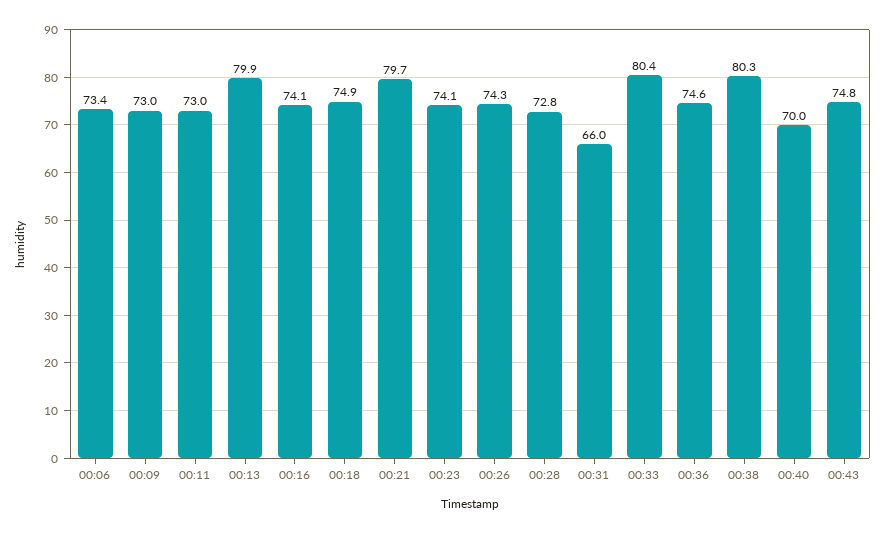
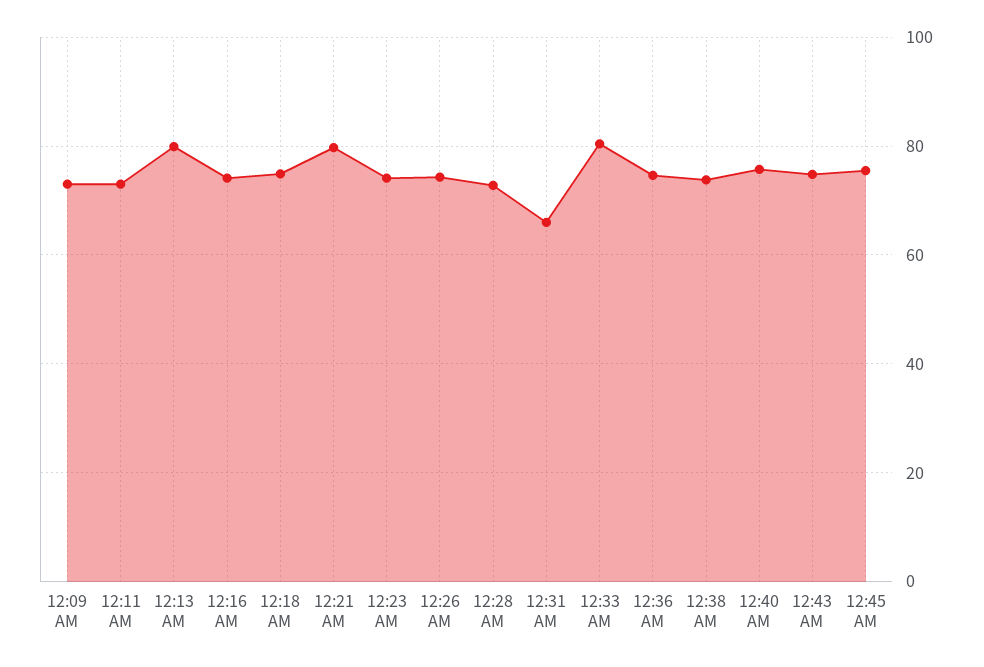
00:06: 73.4 -> none
00:38: 80.3 -> 74
00:40: 70 -> 76
12:45 AM: none -> 76

